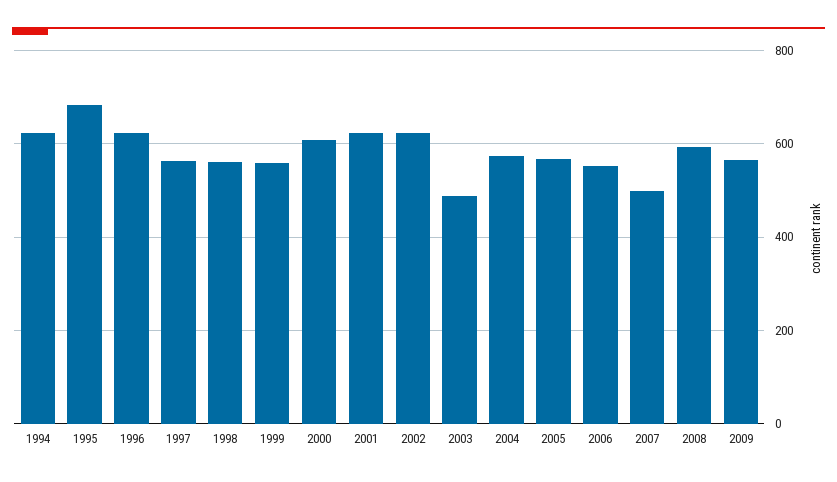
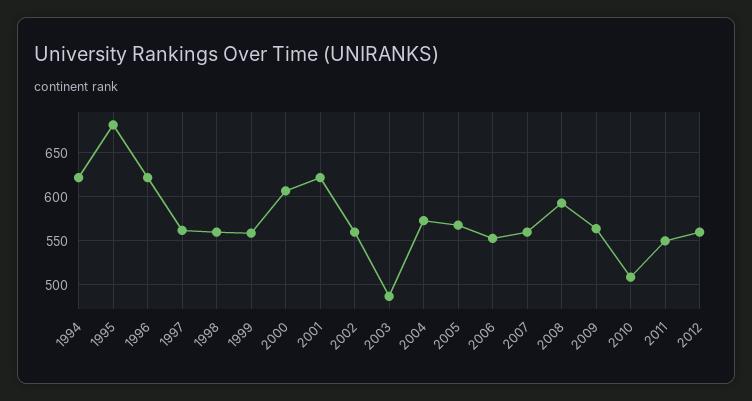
2002: 620 -> 560
2007: 500 -> 560
2010: none -> 510
2011: none -> 550
2012: none -> 560

